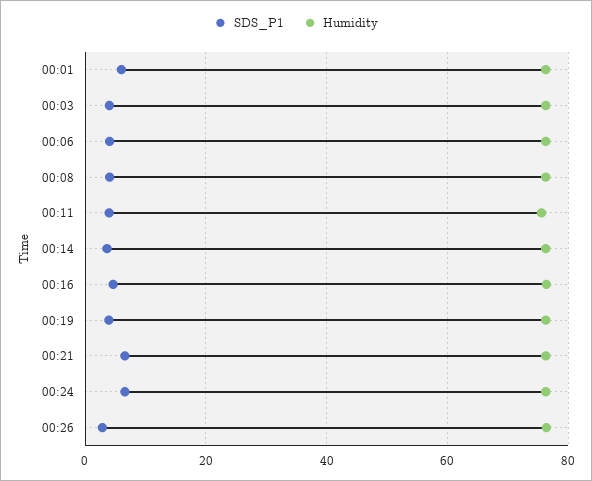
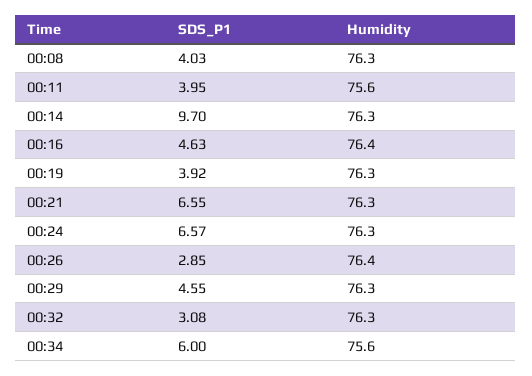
SDS_P1, 00:01: 6 -> none
Humidity, 00:01: 76 -> none
SDS_P1, 00:03: 4 -> none
Humidity, 00:03: 76 -> none
SDS_P1, 00:06: 4 -> none
Humidity, 00:06: 76 -> none
SDS_P1, 00:14: 4 -> 9.7
SDS_P1, 00:29: none -> 4.55
Humidity, 00:29: none -> 76.3
SDS_P1, 00:32: none -> 3.08
Humidity, 00:32: none -> 76.3
SDS_P1, 00:34: none -> 6
Humidity, 00:34: none -> 75.6

